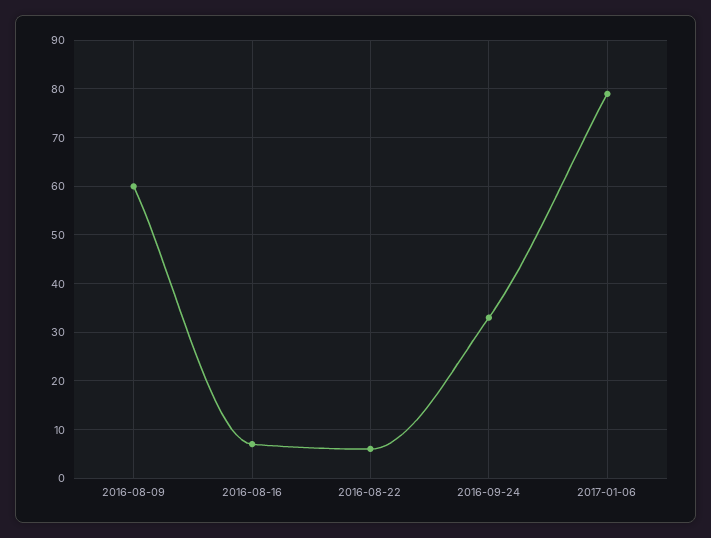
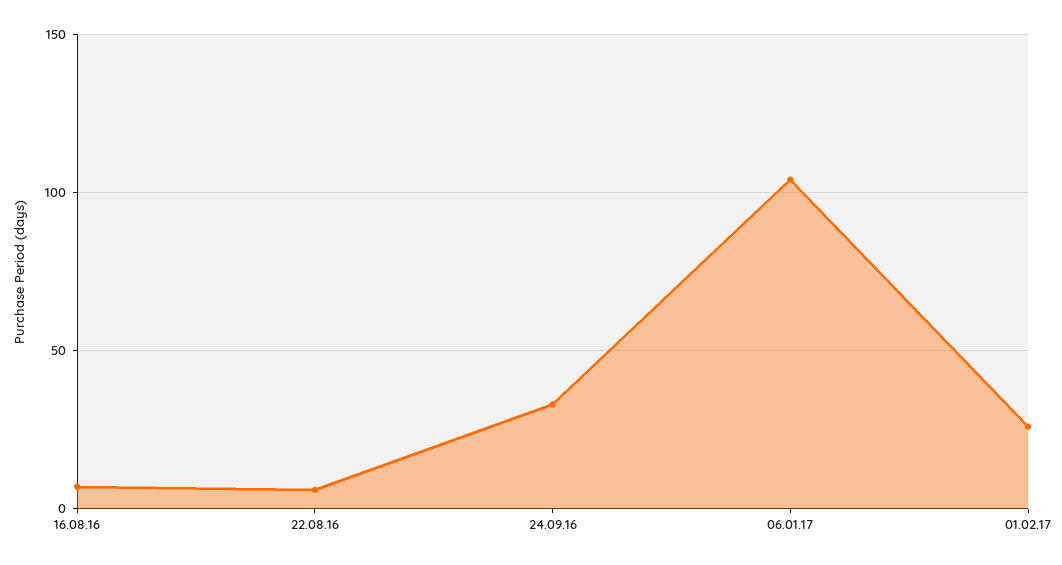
2016-08-09: 60 -> none
2017-01-06: 80 -> 105
01.02.17: none -> 25

